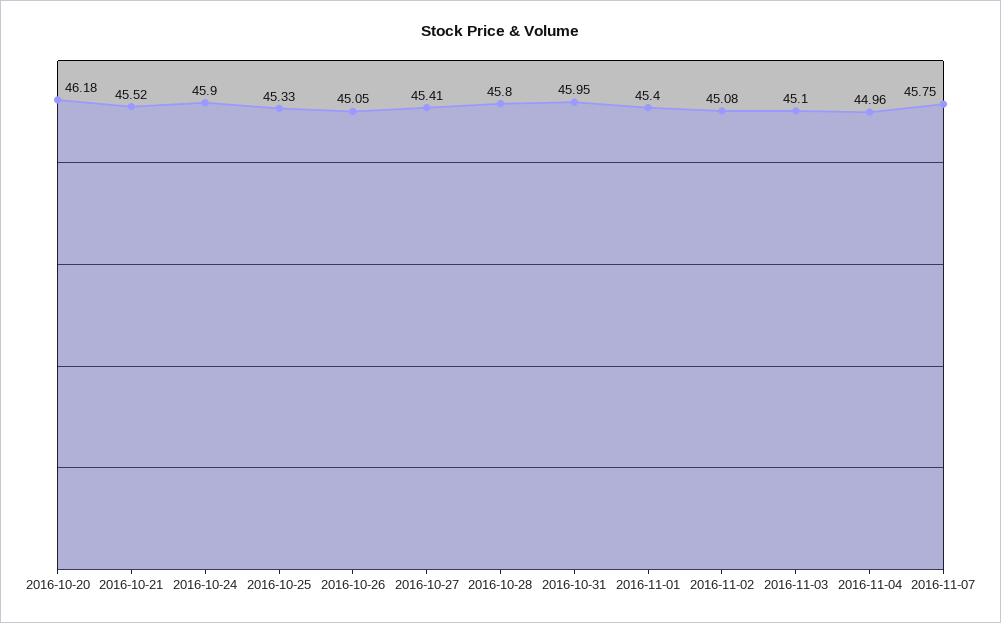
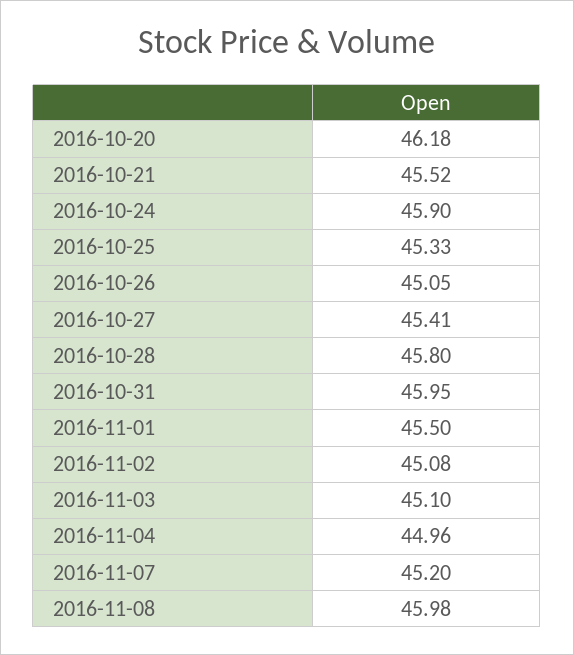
2016-11-01: 45.4 -> 45.5
2016-11-07: 45.75 -> 45.2
2016-11-08: none -> 45.98

